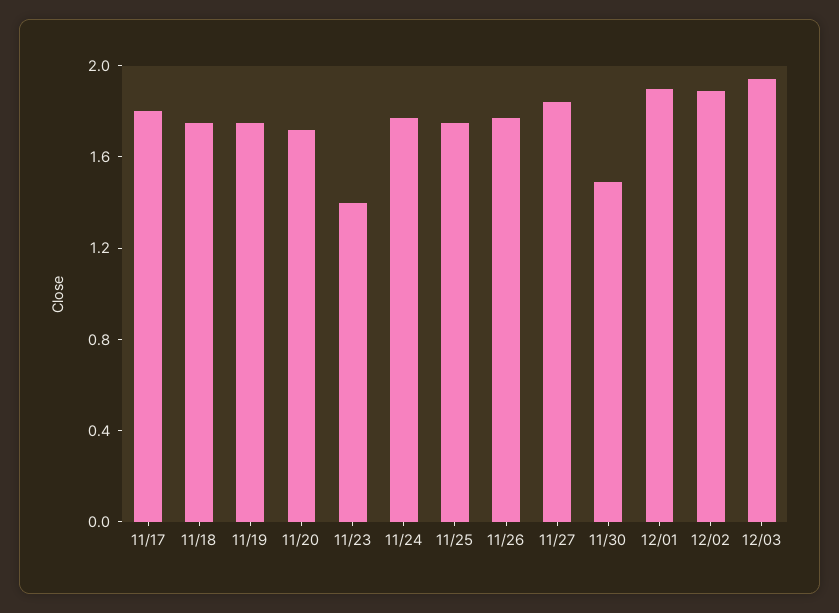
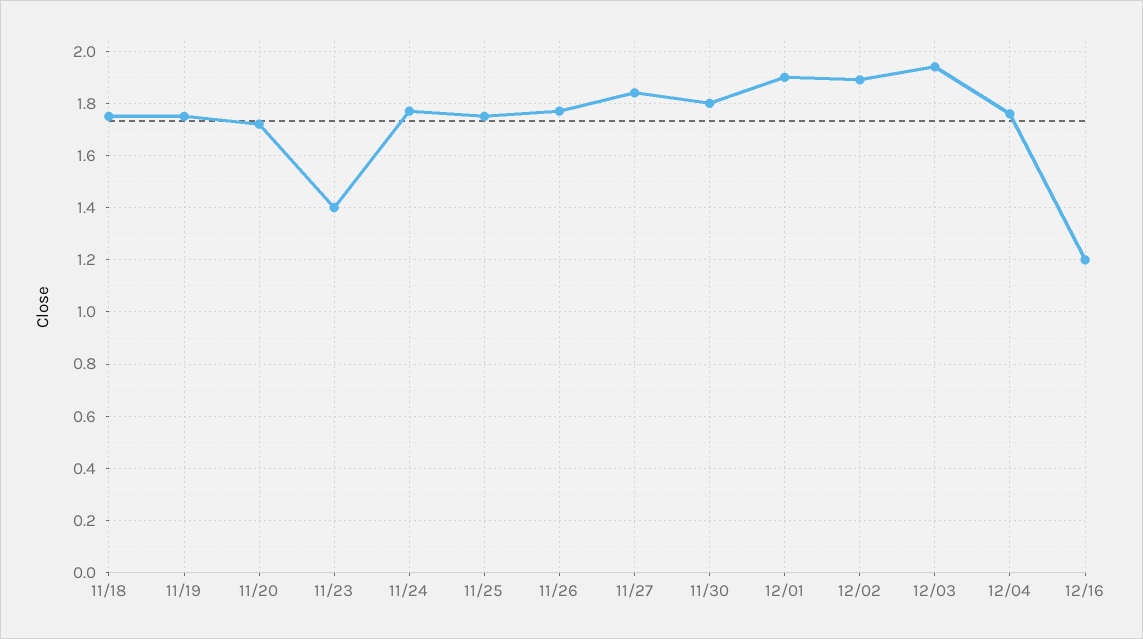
11/17: 1.8 -> none
11/30: 1.5 -> 1.8
12/04: none -> 1.75
12/16: none -> 1.2

